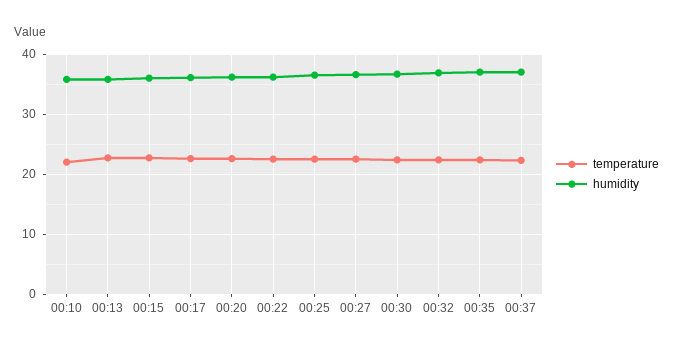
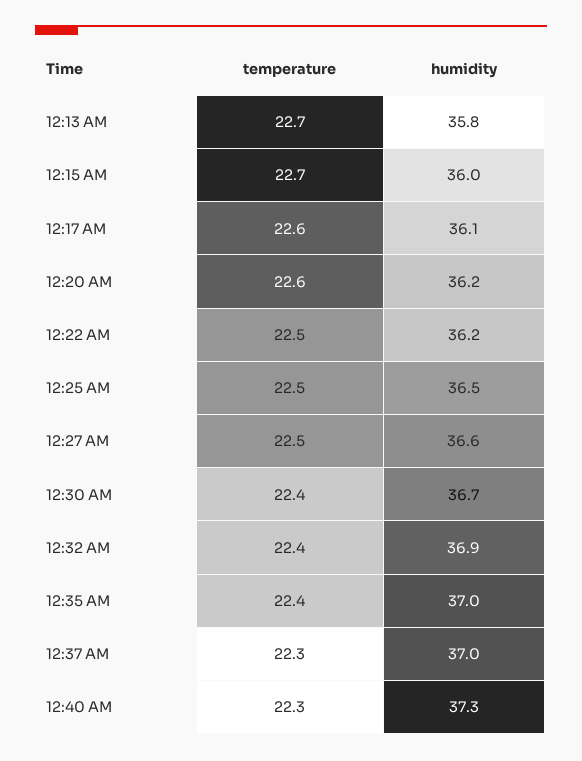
temperature, 00:10: 22 -> none
humidity, 00:10: 36 -> none
temperature, 12:40 AM: none -> 22.3
humidity, 12:40 AM: none -> 37.3

